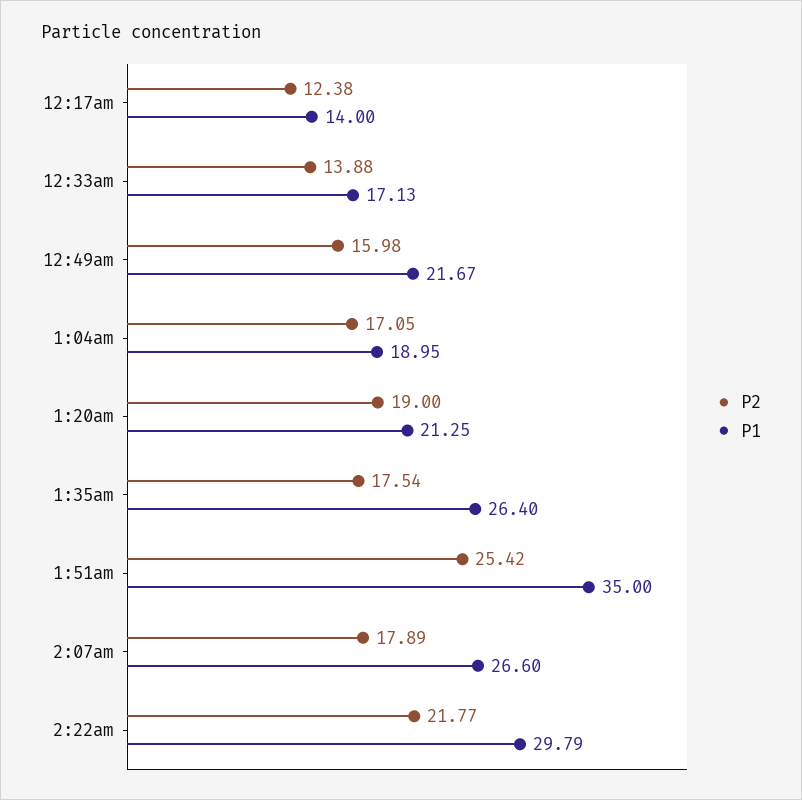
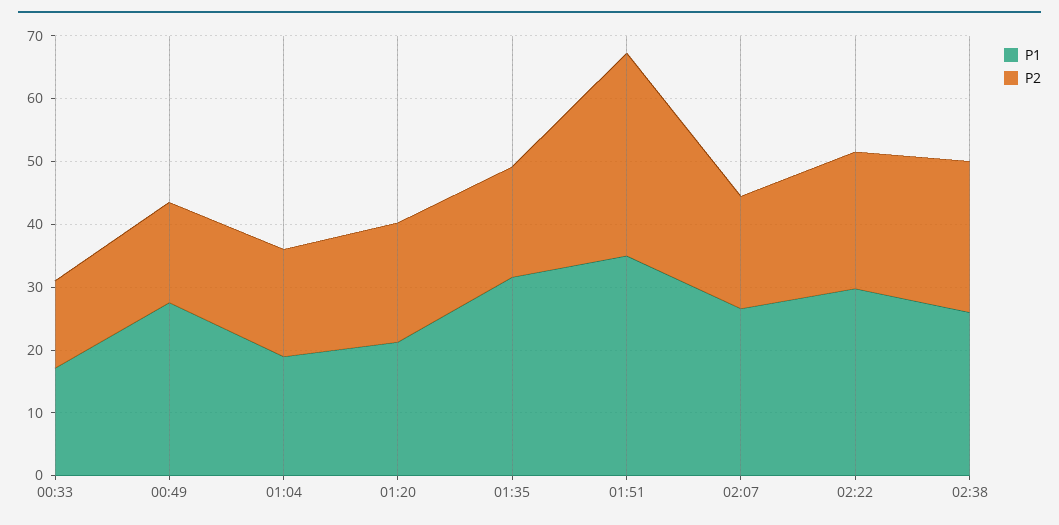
P2, 12:17am: 12.38 -> none
P1, 12:17am: 14 -> none
P1, 12:49am: 21.67 -> 28
P1, 1:35am: 26.4 -> 32
P2, 1:51am: 25.42 -> 32
P1, 02:38: none -> 26
P2, 02:38: none -> 24

